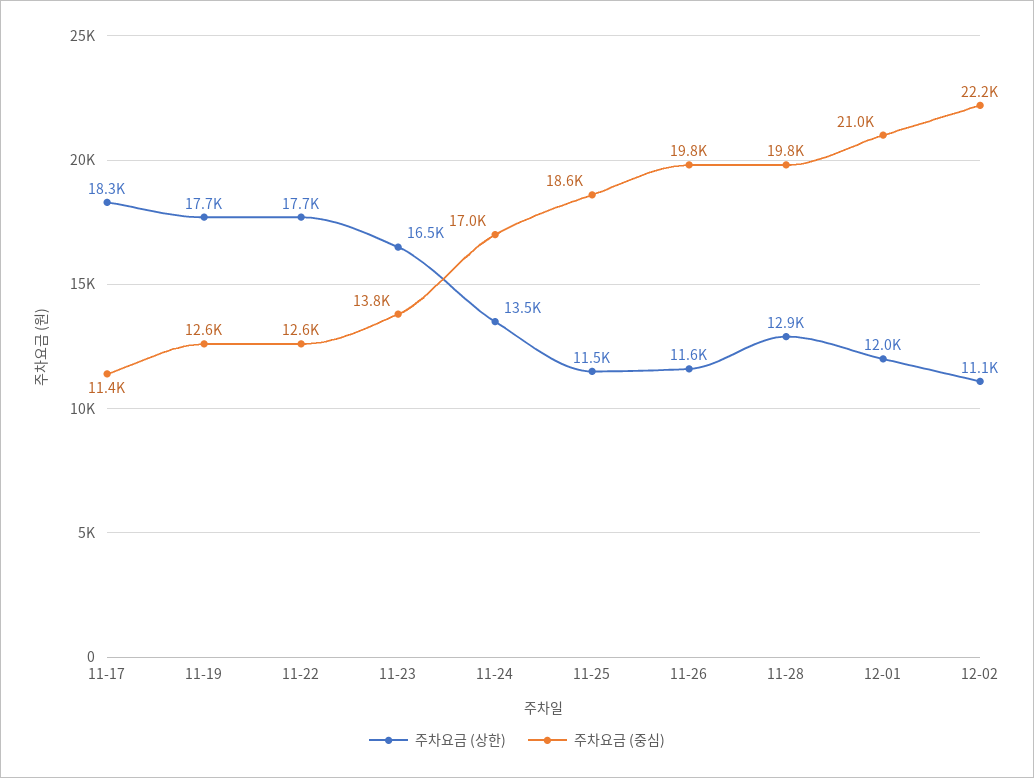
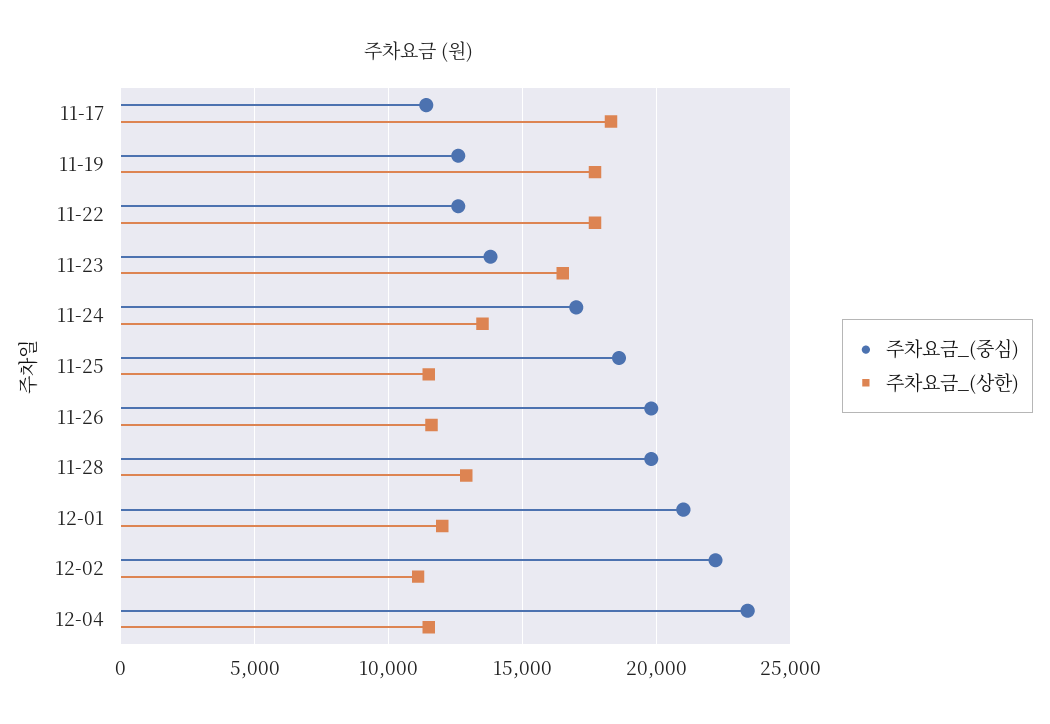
주차요금 (중심), 12-04: none -> 23500
주차요금 (상한), 12-04: none -> 11500

